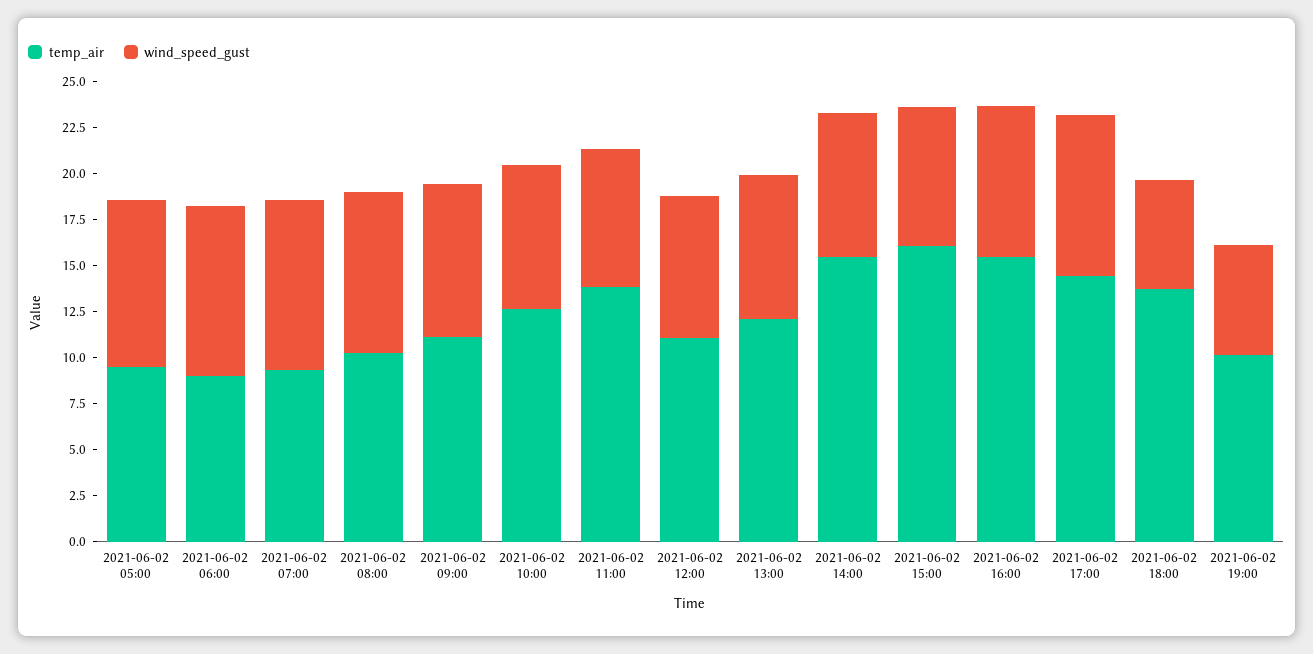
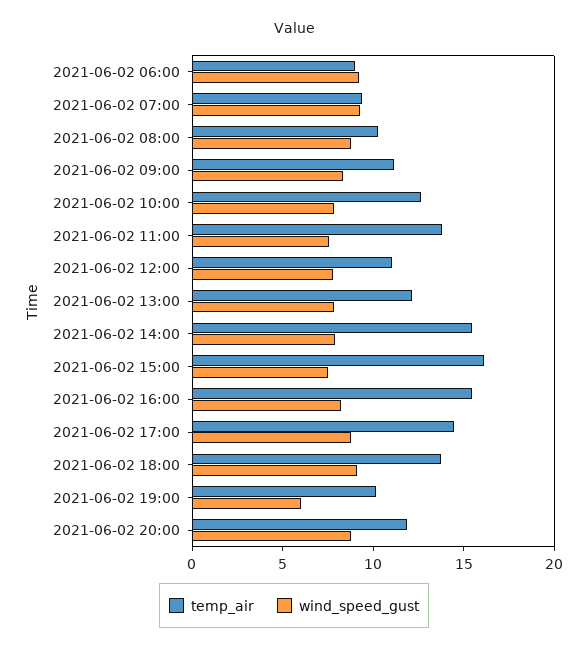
temp_air, 2021-06-02 05:00: 9.5 -> none
wind_speed_gust, 2021-06-02 05:00: 9 -> none
wind_speed_gust, 2021-06-02 18:00: 6 -> 9
temp_air, 2021-06-02 20:00: none -> 12
wind_speed_gust, 2021-06-02 20:00: none -> 9

